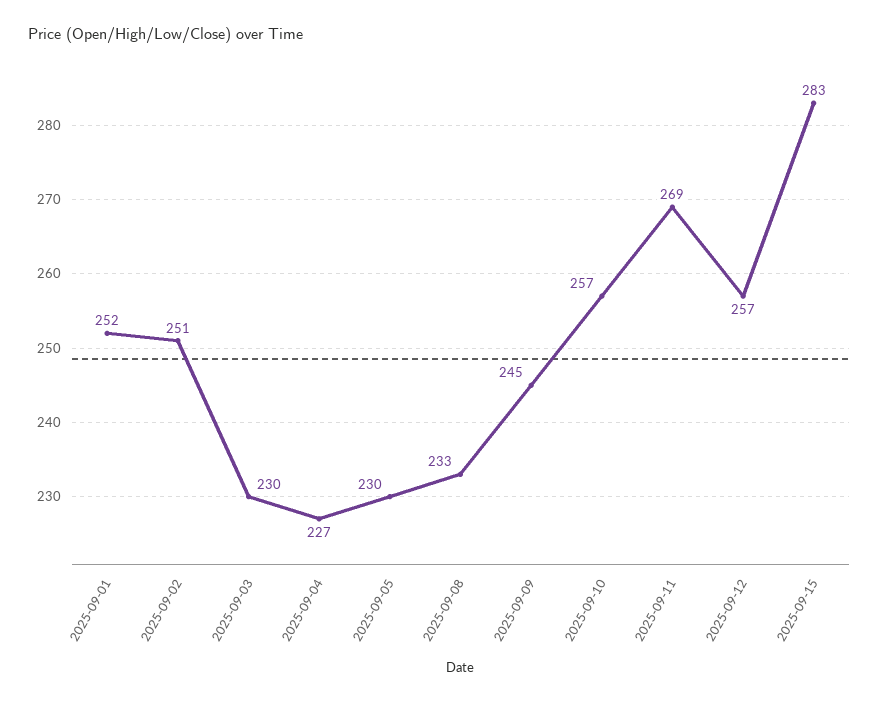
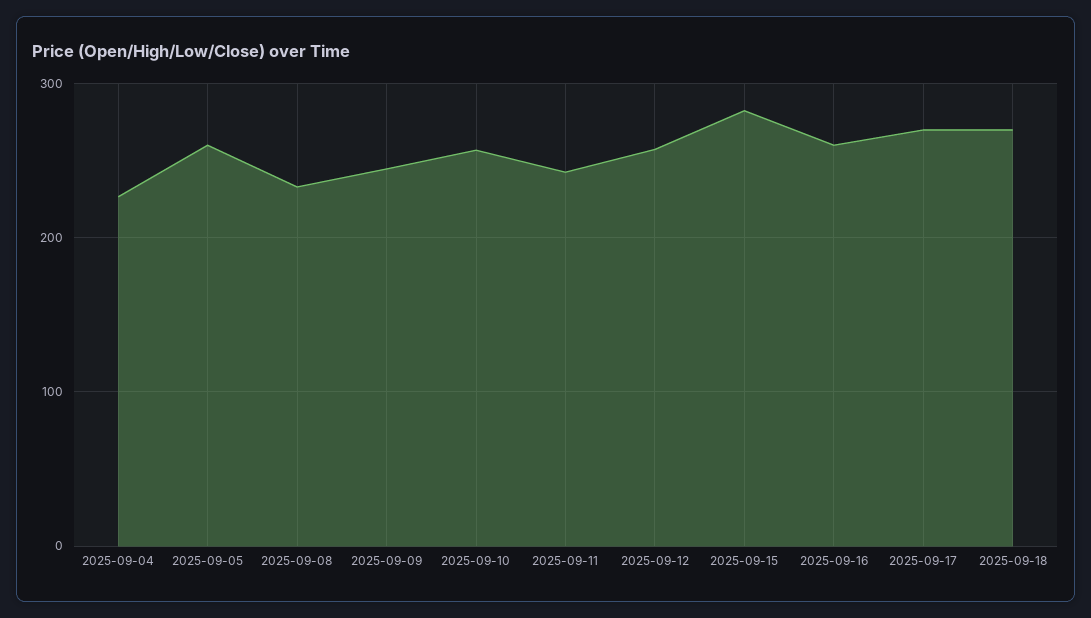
2025-09-01: 252 -> none
2025-09-02: 251 -> none
2025-09-03: 230 -> none
2025-09-05: 230 -> 260
2025-09-11: 269 -> 240
2025-09-16: none -> 260
2025-09-17: none -> 270
2025-09-18: none -> 270

